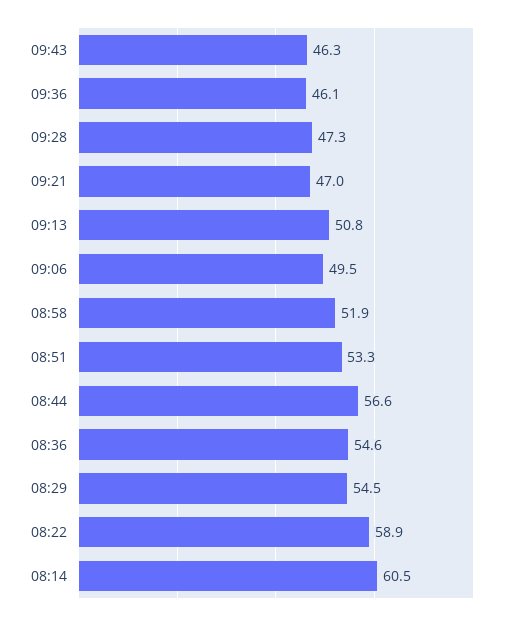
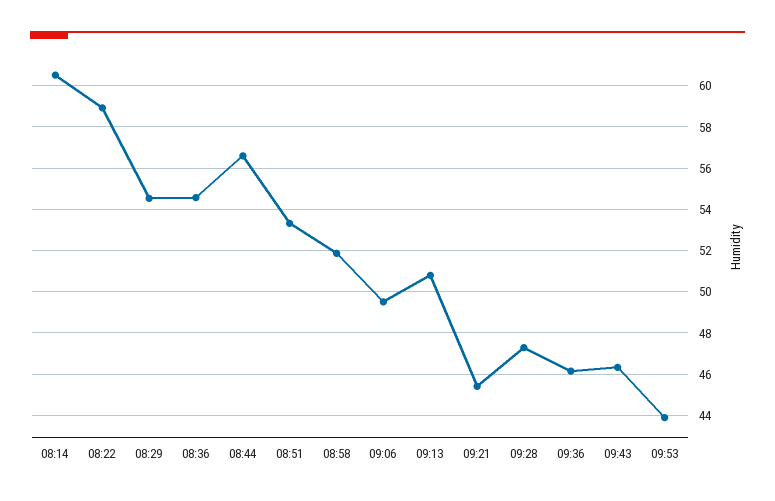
09:21: 47 -> 45.5
09:53: none -> 44

